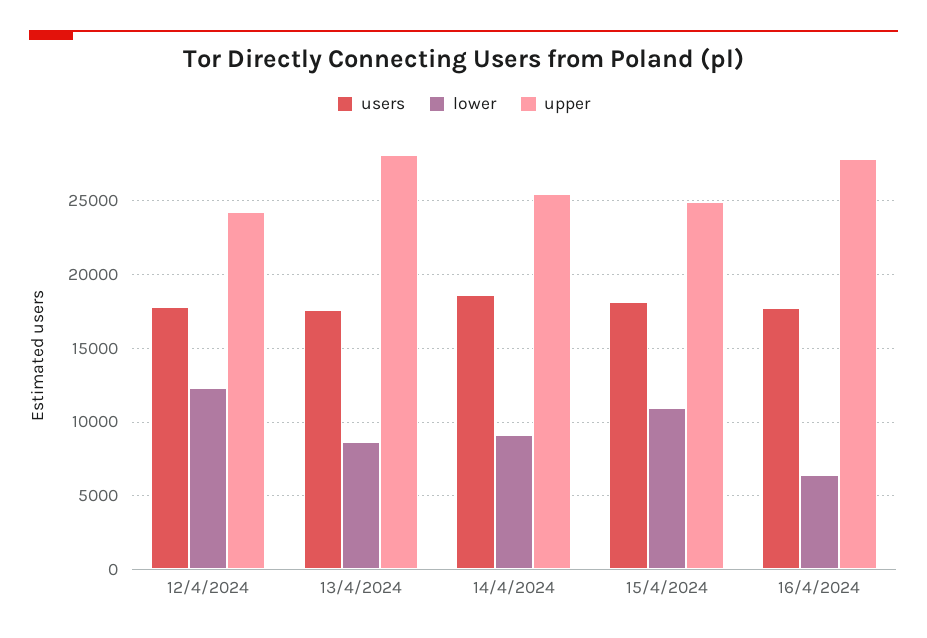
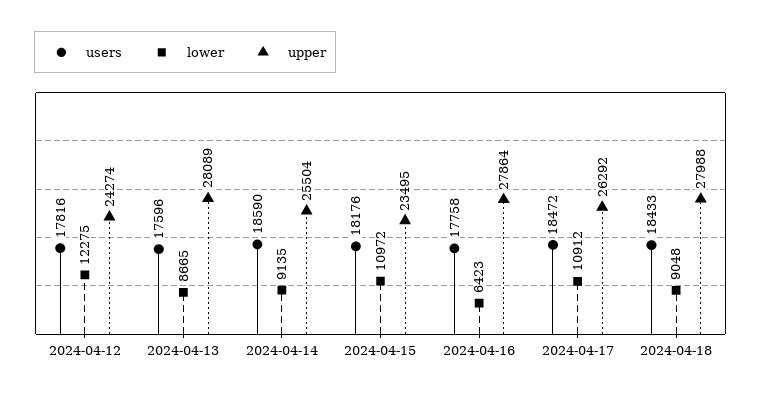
upper, 15/4/2024: 25000 -> 23495
users, 2024-04-17: none -> 18472
lower, 2024-04-17: none -> 10912
upper, 2024-04-17: none -> 26292
users, 2024-04-18: none -> 18433
lower, 2024-04-18: none -> 9048
upper, 2024-04-18: none -> 27988

